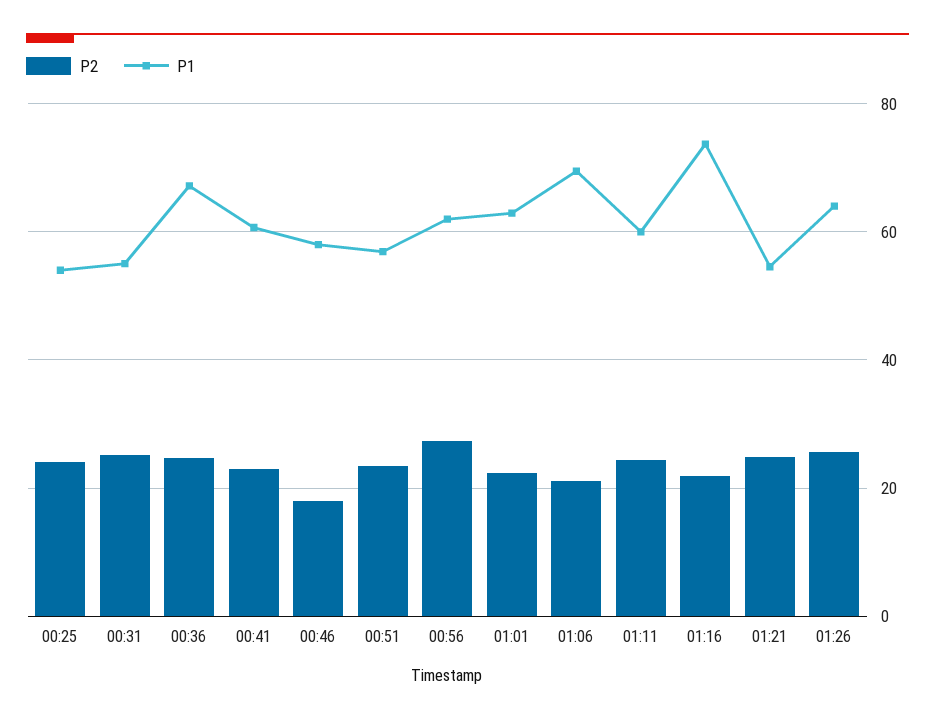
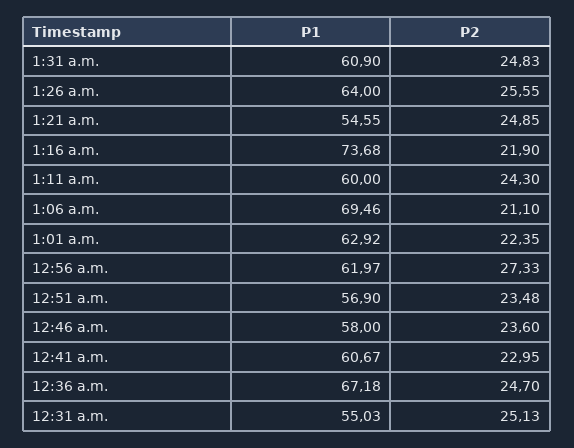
P2, 00:25: 24 -> none
P1, 00:25: 54 -> none
P2, 00:46: 18 -> 23.6
P1, 1:31 a.m.: none -> 60.9
P2, 1:31 a.m.: none -> 24.83

